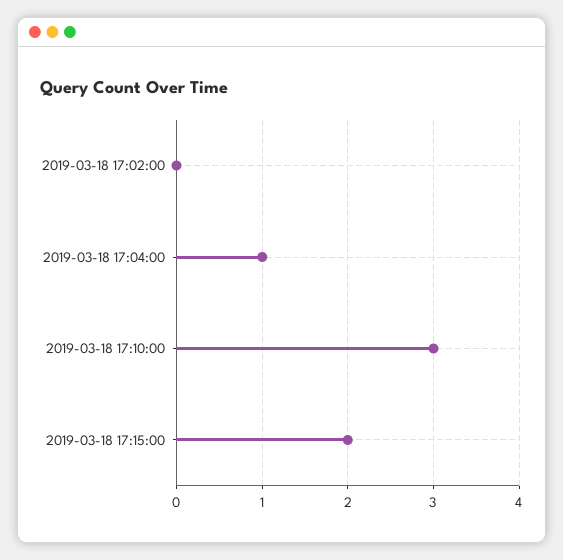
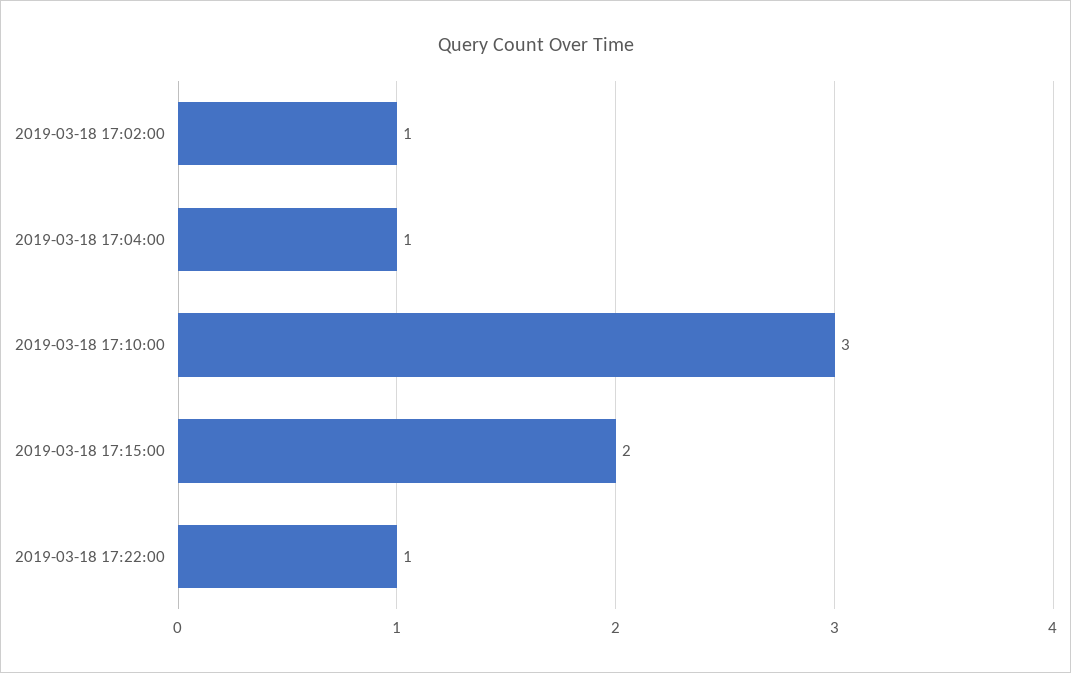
2019-03-18 17:02:00: 0 -> 1
2019-03-18 17:22:00: none -> 1

